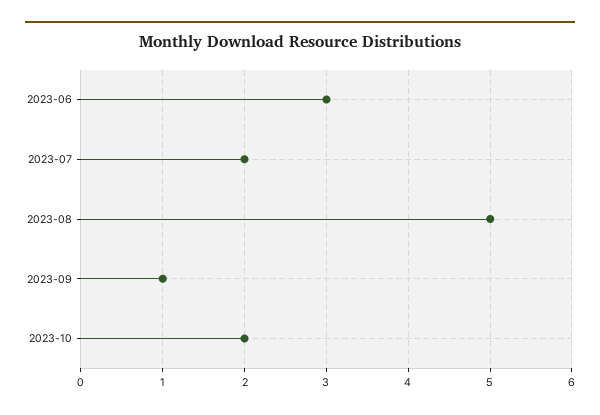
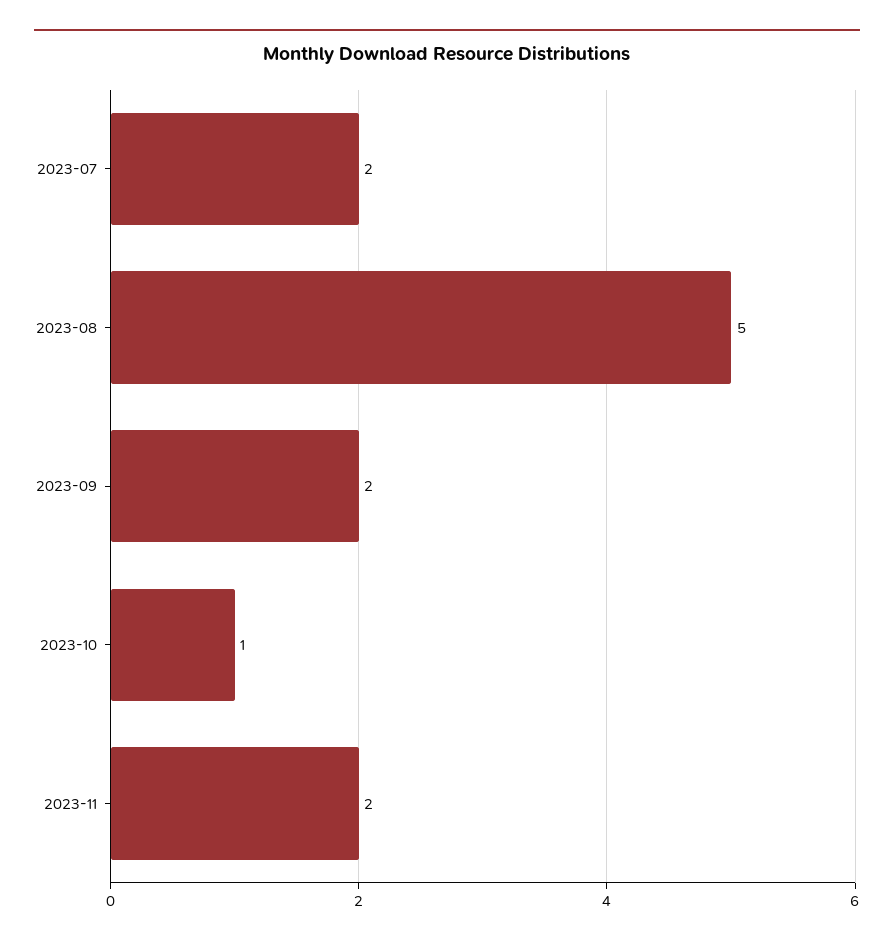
2023-06: 3 -> none
2023-09: 1 -> 2
2023-10: 2 -> 1
2023-11: none -> 2

